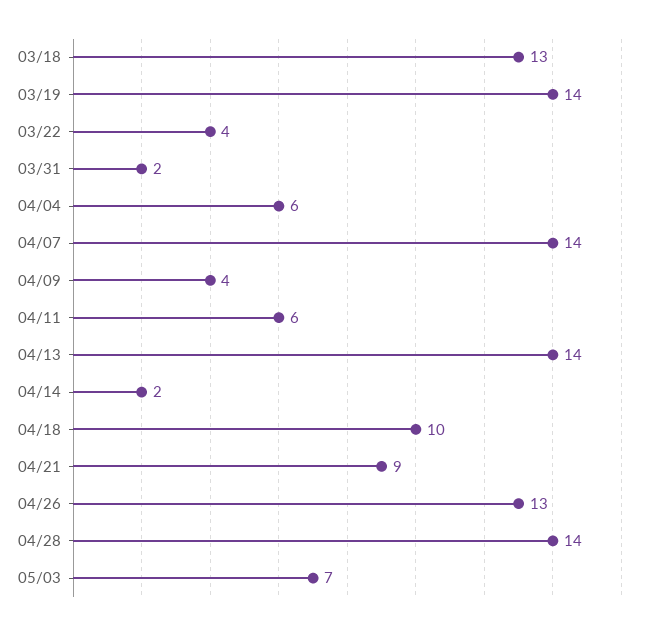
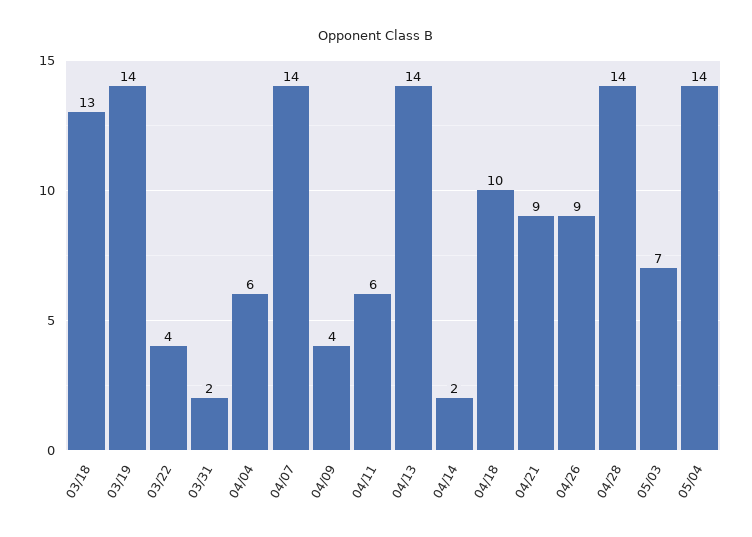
04/26: 13 -> 9
05/04: none -> 14

